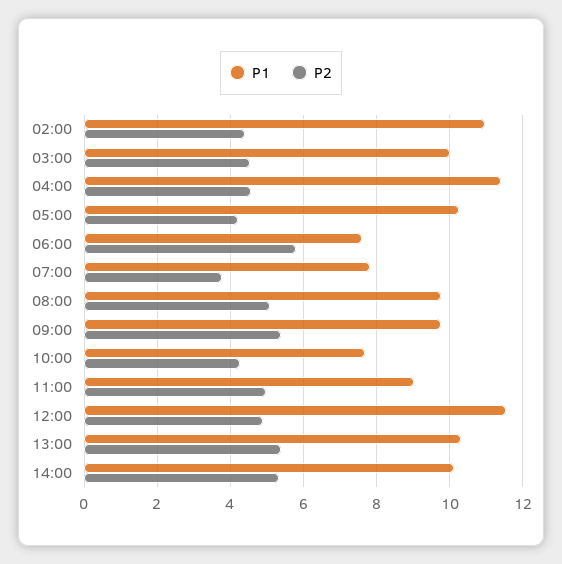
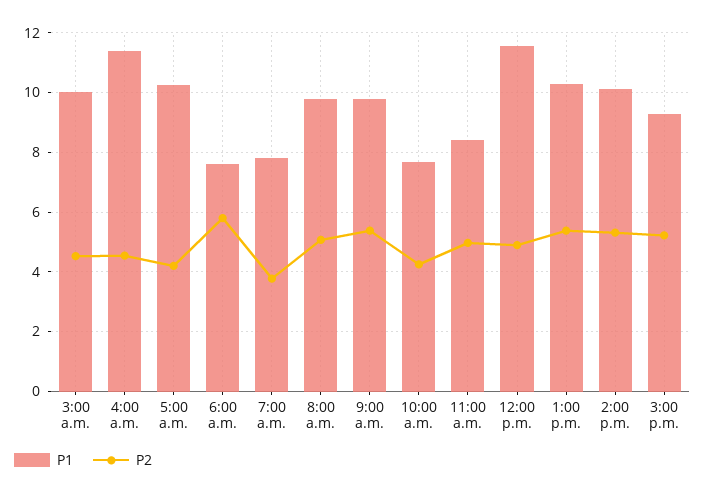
P1, 02:00: 11 -> none
P2, 02:00: 4.4 -> none
P1, 11:00: 9 -> 8.5
P1, 3:00 p.m.: none -> 9.25
P2, 3:00 p.m.: none -> 5.25

